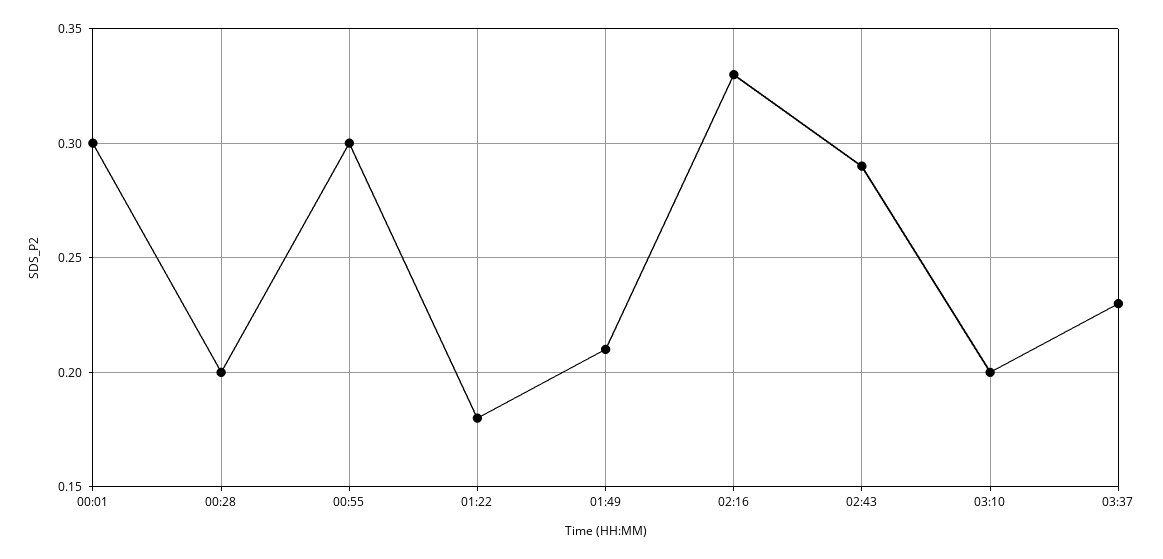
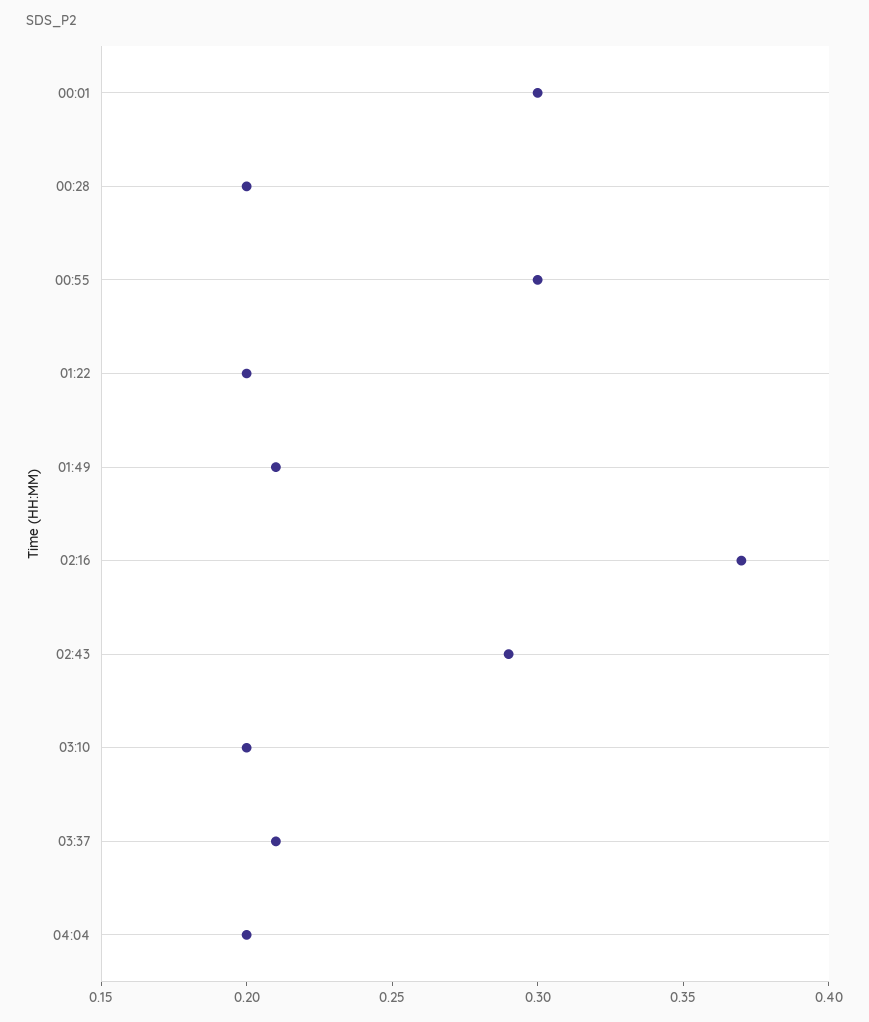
01:22: 0.18 -> 0.2
02:16: 0.33 -> 0.37
03:37: 0.23 -> 0.21
04:04: none -> 0.2

